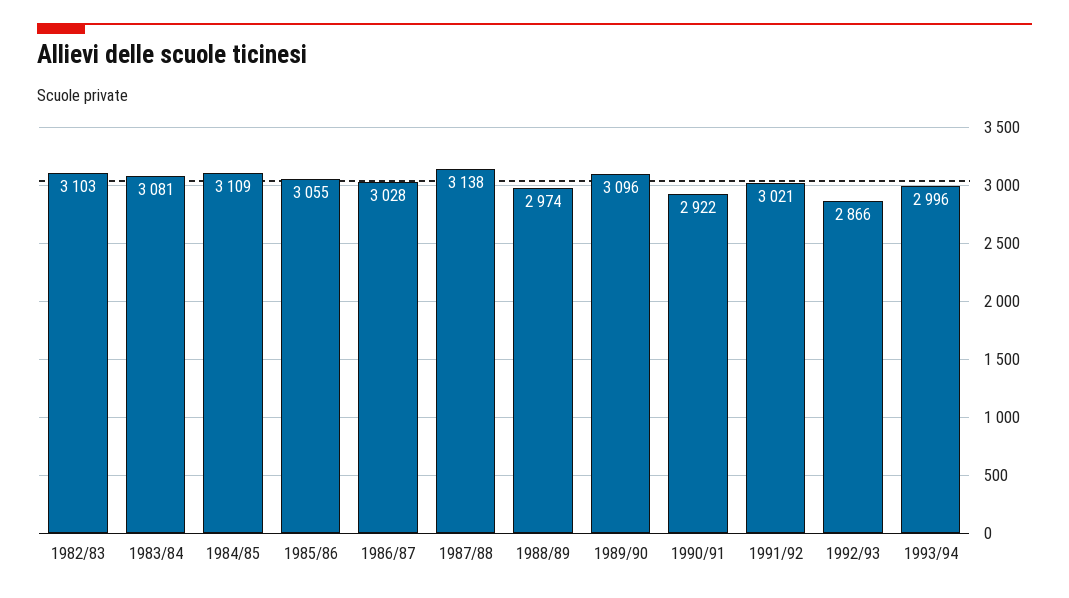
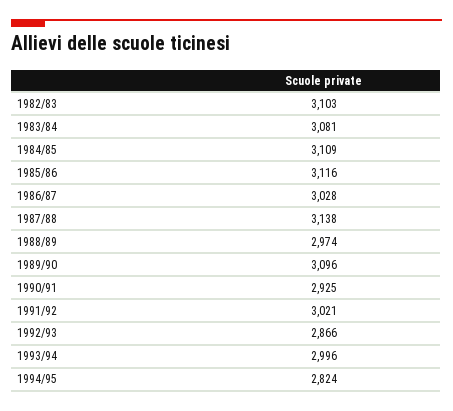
1985/86: 3055 -> 3116
1990/91: 2922 -> 2925
1994/95: none -> 2824

